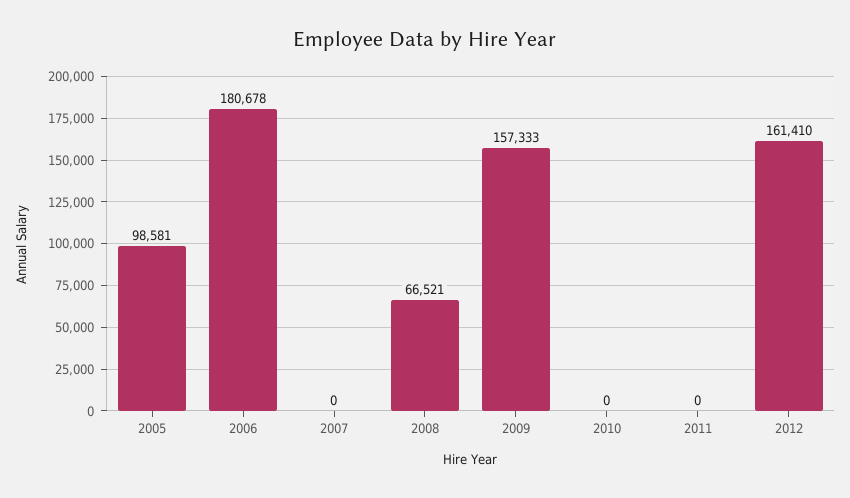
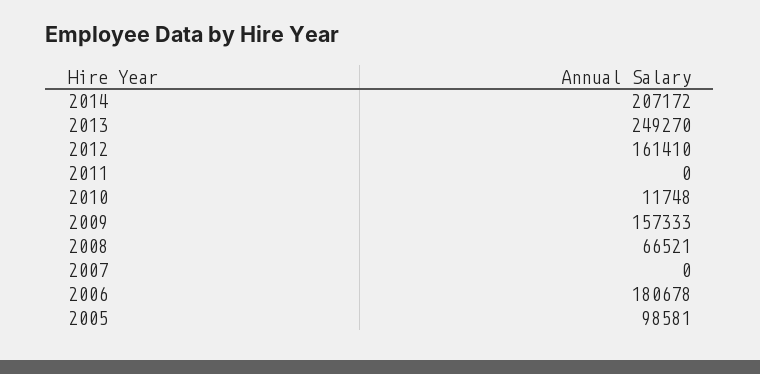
2010: 0 -> 11748
2014: none -> 207172
2013: none -> 249270

